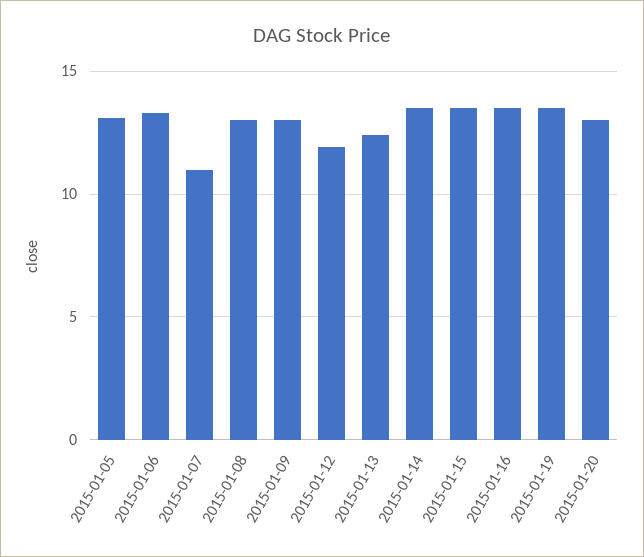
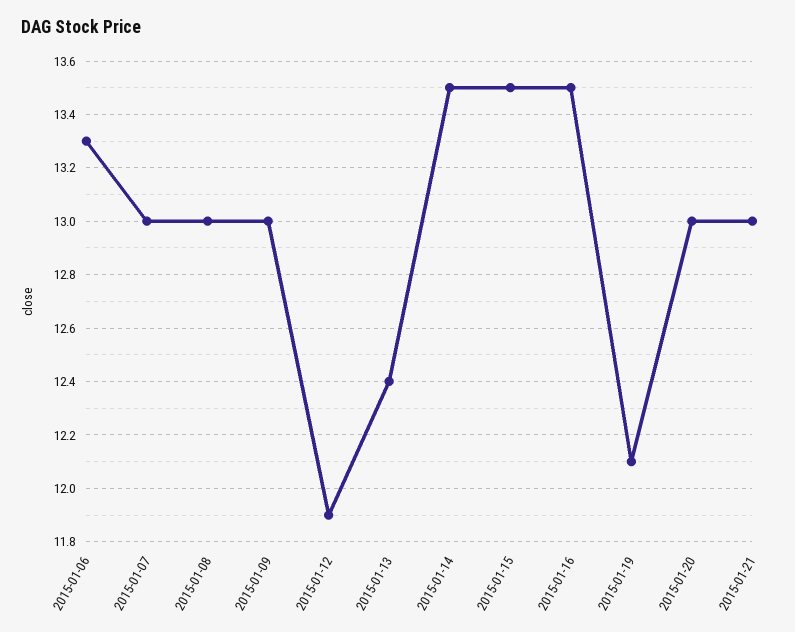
2015-01-05: 13 -> none
2015-01-07: 11 -> 13
2015-01-19: 13.5 -> 12.1
2015-01-21: none -> 13

